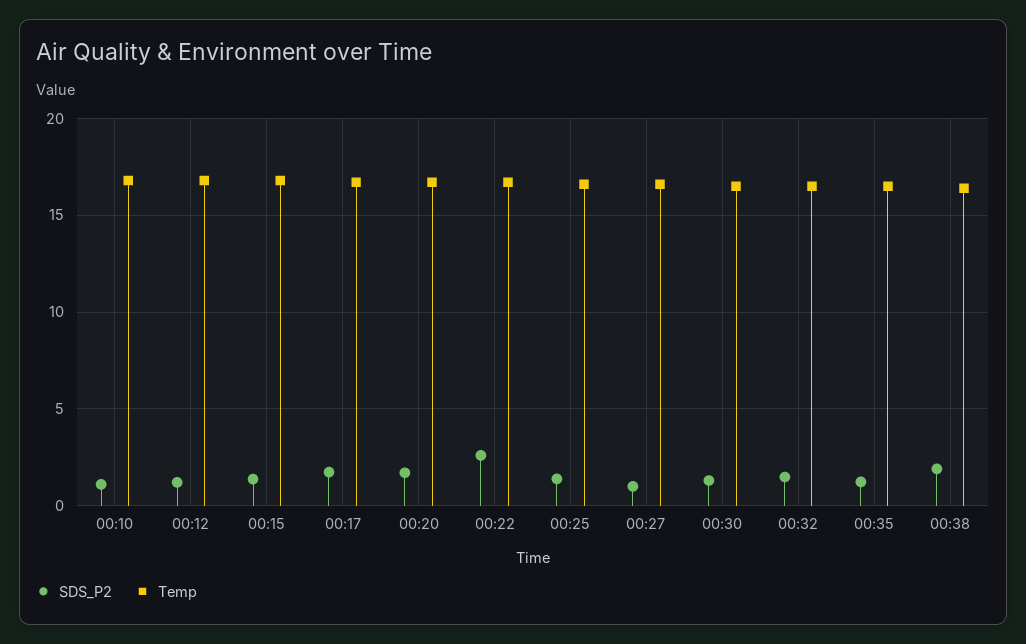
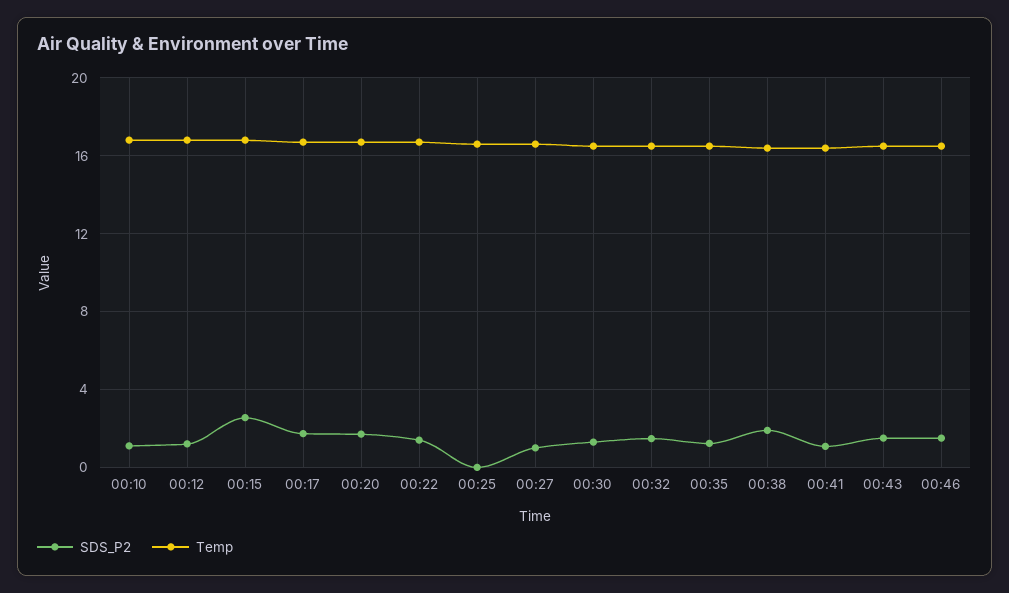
SDS_P2, 00:15: 1.5 -> 2.5
SDS_P2, 00:22: 2.5 -> 1.5
SDS_P2, 00:25: 1.5 -> 0
SDS_P2, 00:41: none -> 1
Temp, 00:41: none -> 16.5
SDS_P2, 00:43: none -> 1.5
Temp, 00:43: none -> 16.5
SDS_P2, 00:46: none -> 1.5
Temp, 00:46: none -> 16.5

